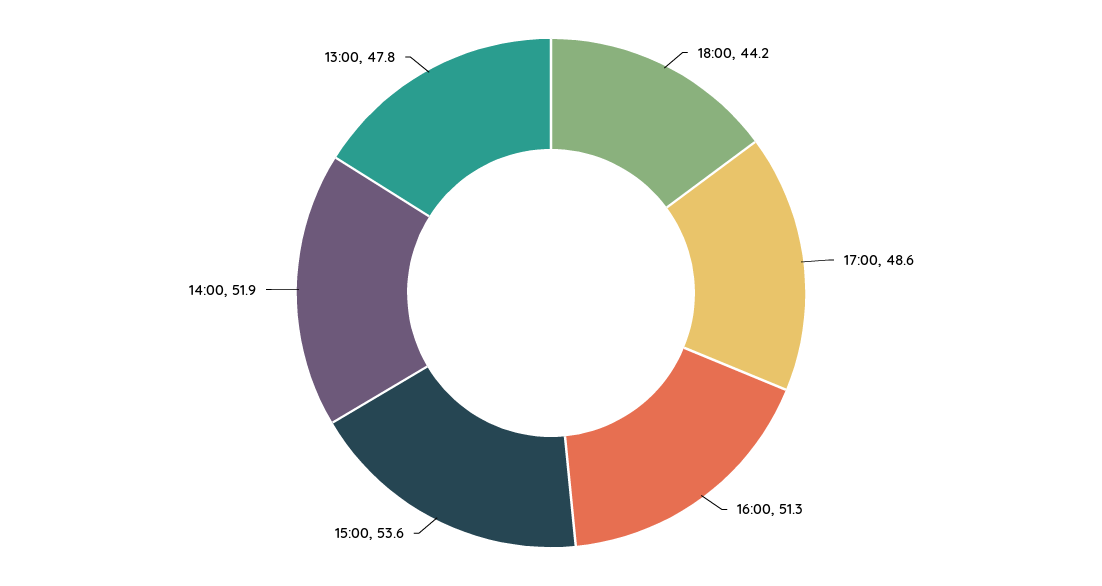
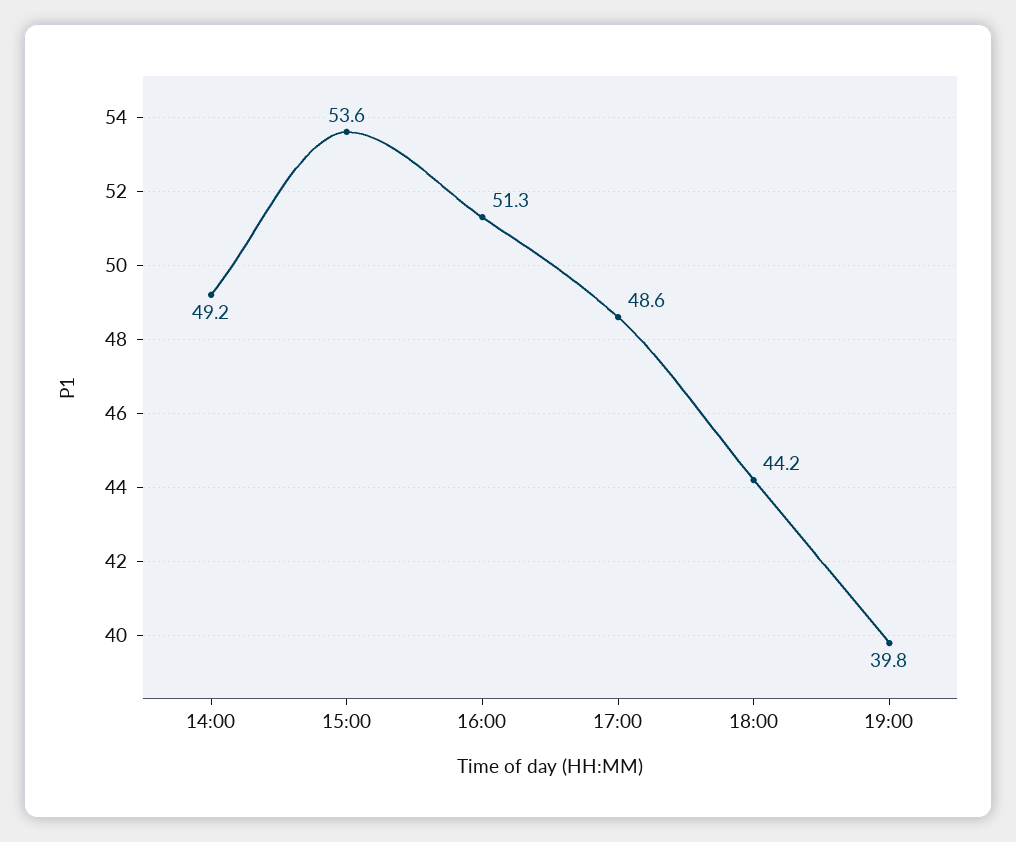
14:00: 51.9 -> 49.2
13:00: 47.8 -> none
19:00: none -> 39.8

